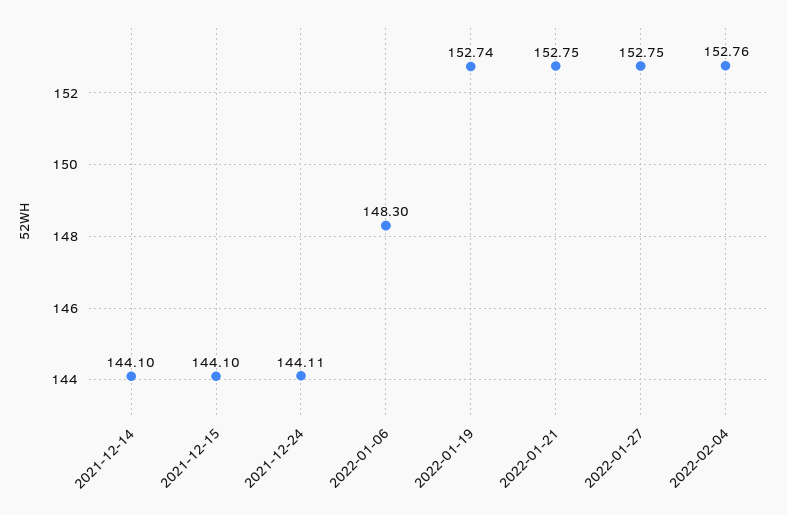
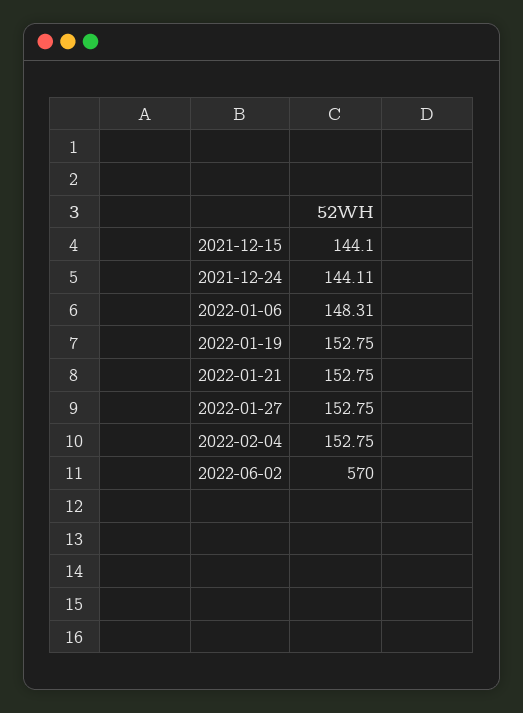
2021-12-14: 144.1 -> none
2022-01-06: 148.3 -> 148.31
2022-01-19: 152.74 -> 152.75
2022-02-04: 152.76 -> 152.75
2022-06-02: none -> 570

